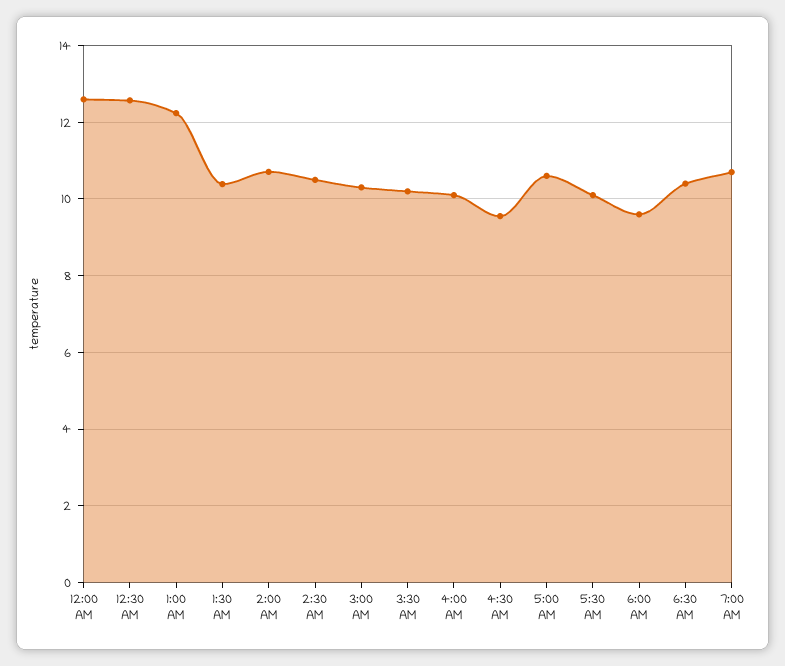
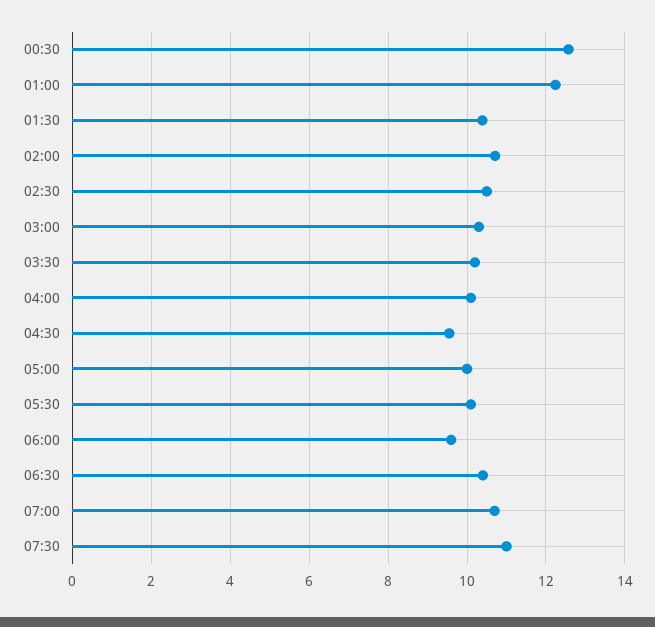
12:00 AM: 12.6 -> none
5:00 AM: 10.6 -> 10
07:30: none -> 11

